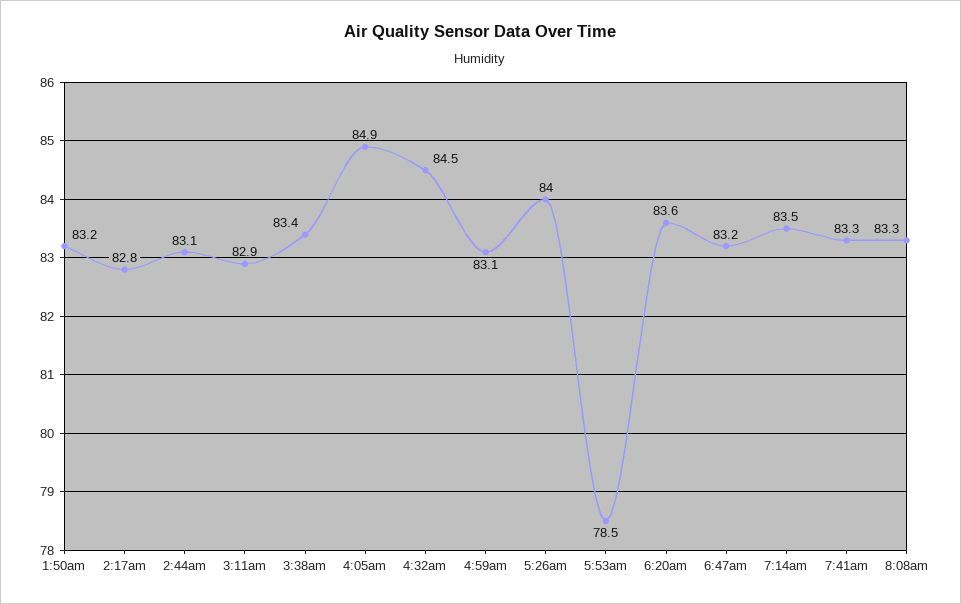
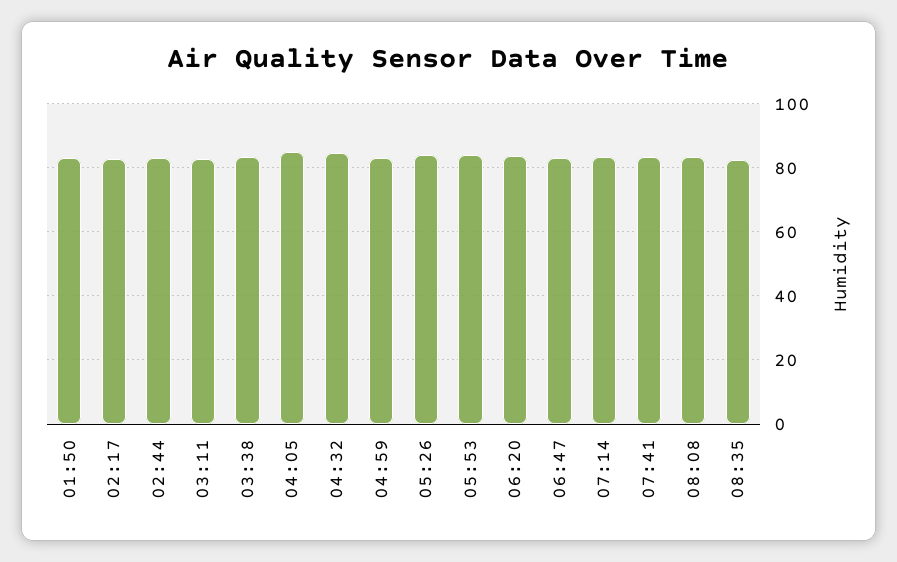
5:53am: 78.5 -> 84
08:35: none -> 82

